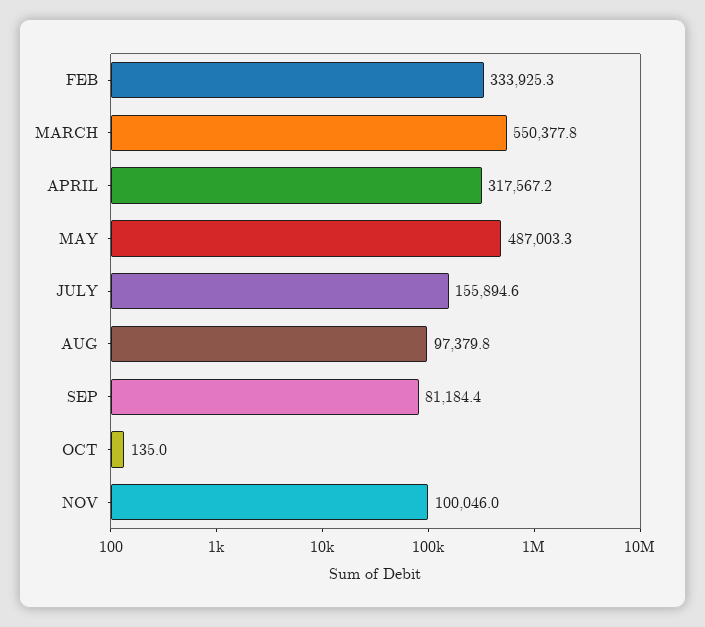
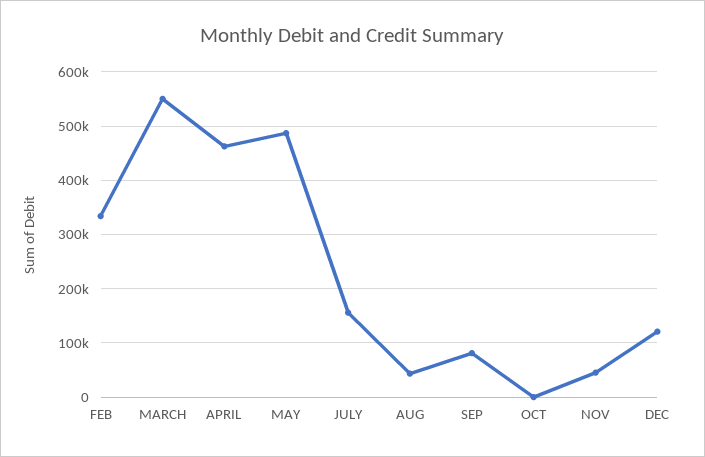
APRIL: 317567.2 -> 460000
AUG: 97379.8 -> 40000
NOV: 100046 -> 40000
DEC: none -> 120000

